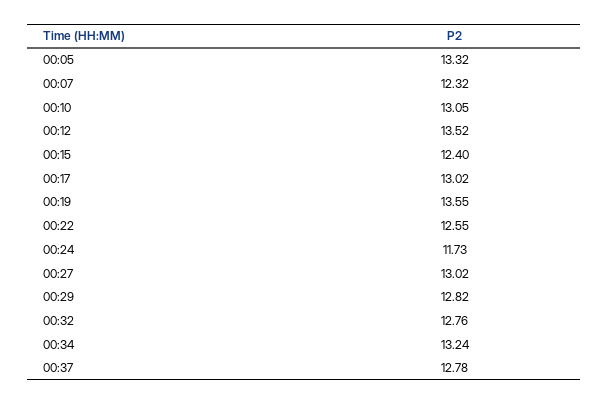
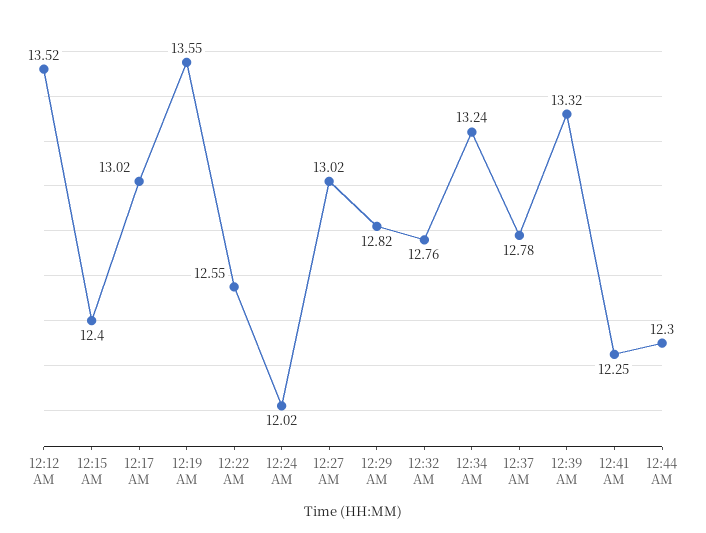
00:05: 13.32 -> none
00:07: 12.32 -> none
00:10: 13.05 -> none
00:24: 11.73 -> 12.02
12:39 AM: none -> 13.32
12:41 AM: none -> 12.25
12:44 AM: none -> 12.3

